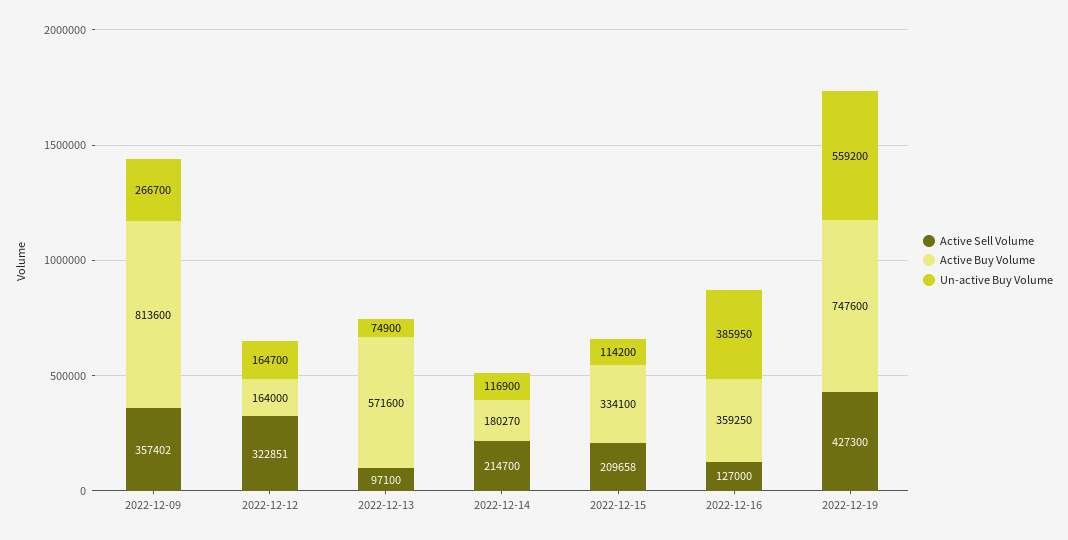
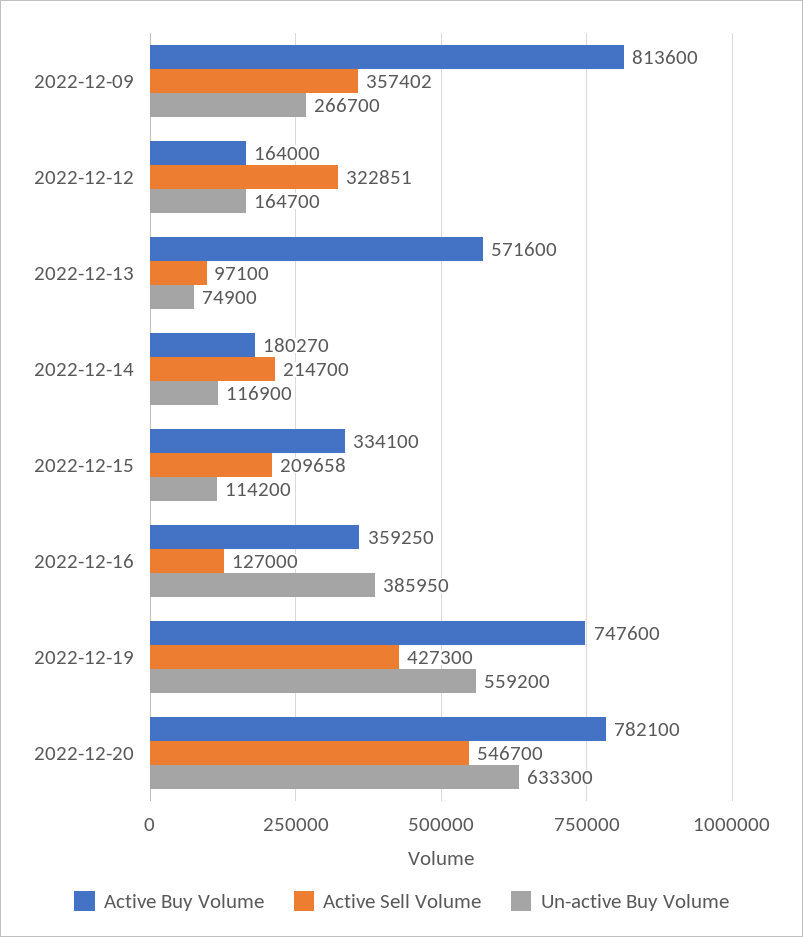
Active Buy Volume, 2022-12-20: none -> 782100
Active Sell Volume, 2022-12-20: none -> 546700
Un-active Buy Volume, 2022-12-20: none -> 633300

